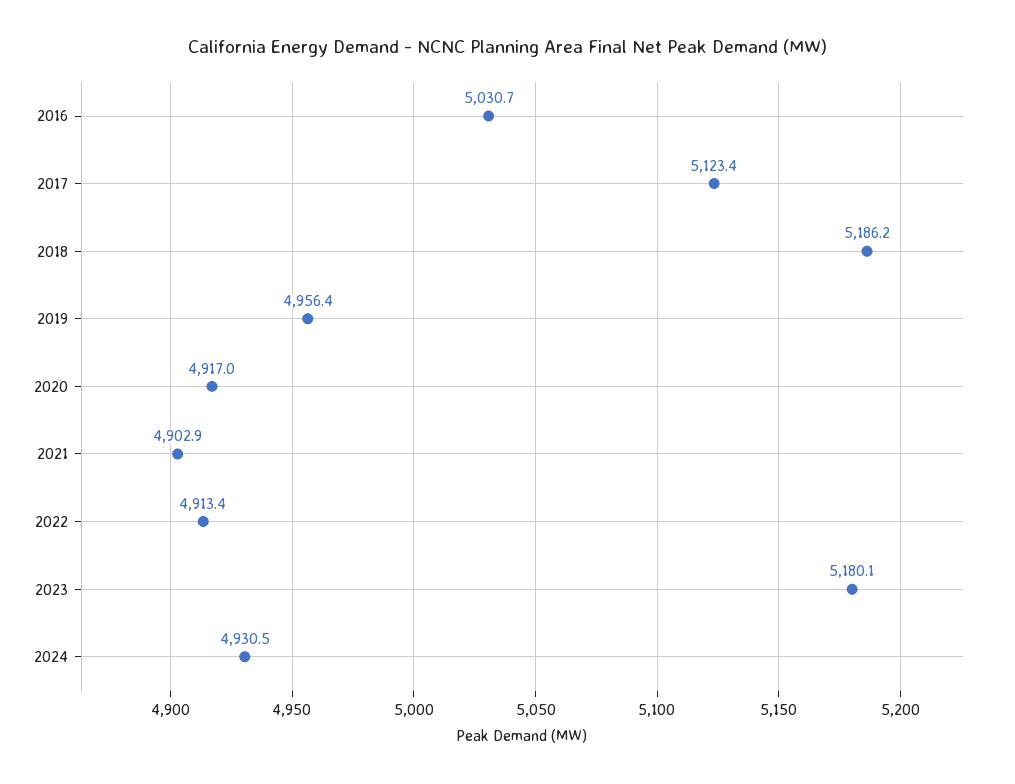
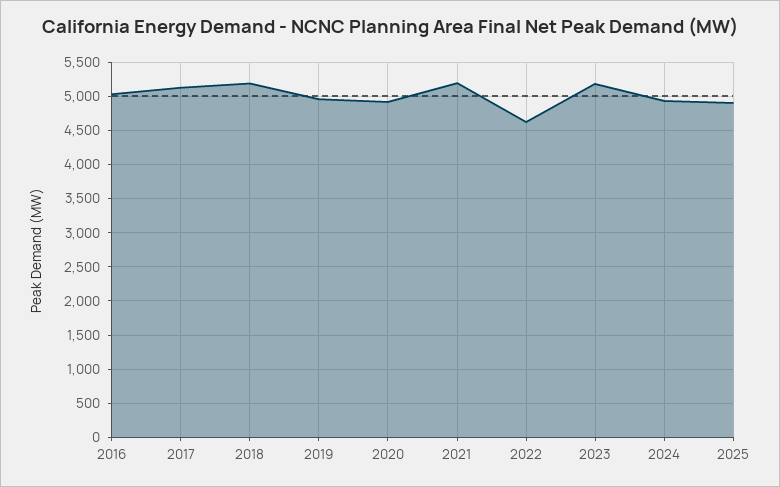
2021: 4902.9 -> 5200
2022: 4913.4 -> 4600
2025: none -> 4900

